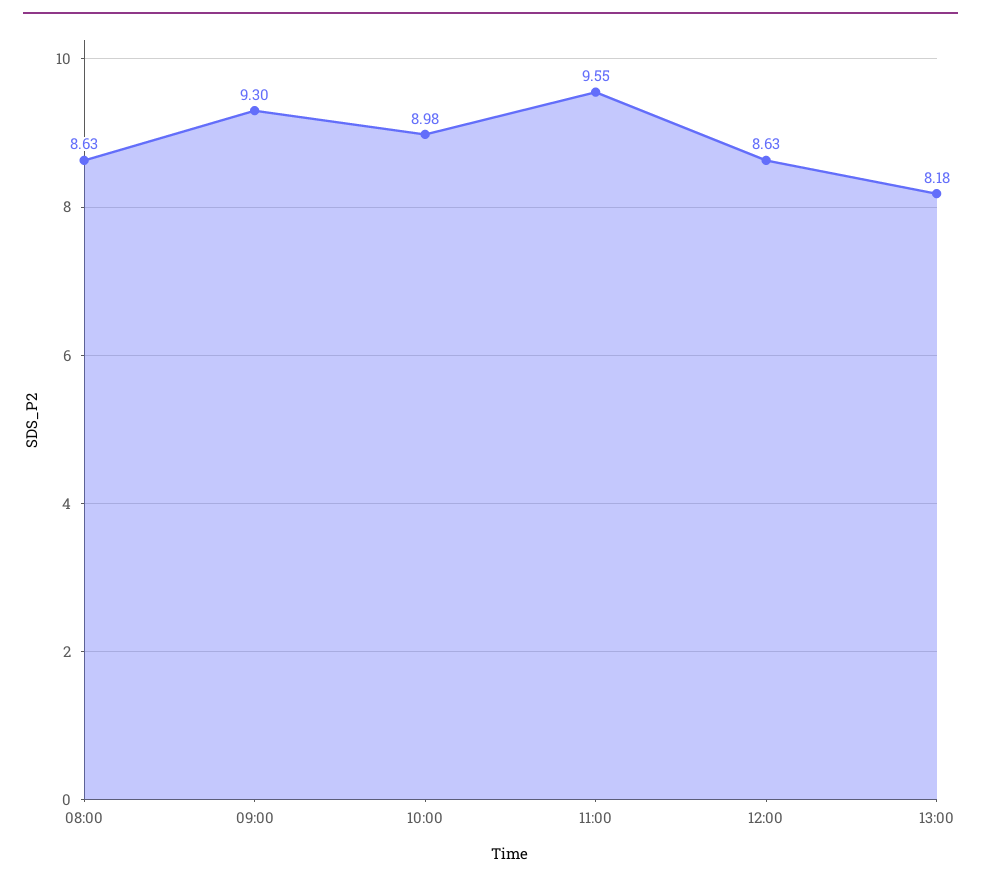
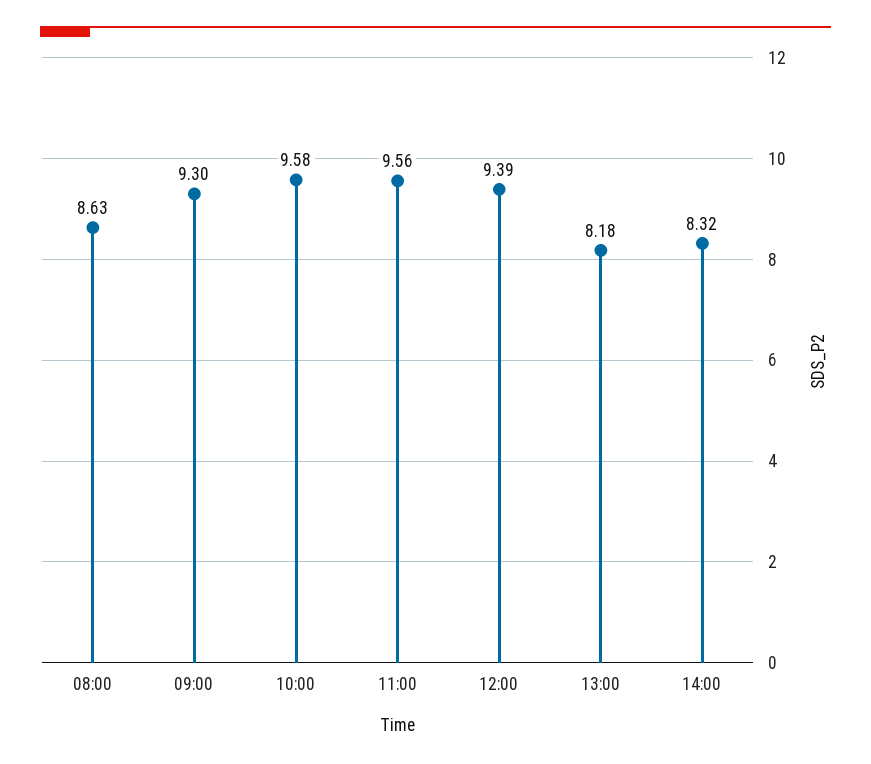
10:00: 8.98 -> 9.58
11:00: 9.55 -> 9.56
12:00: 8.63 -> 9.39
14:00: none -> 8.32

